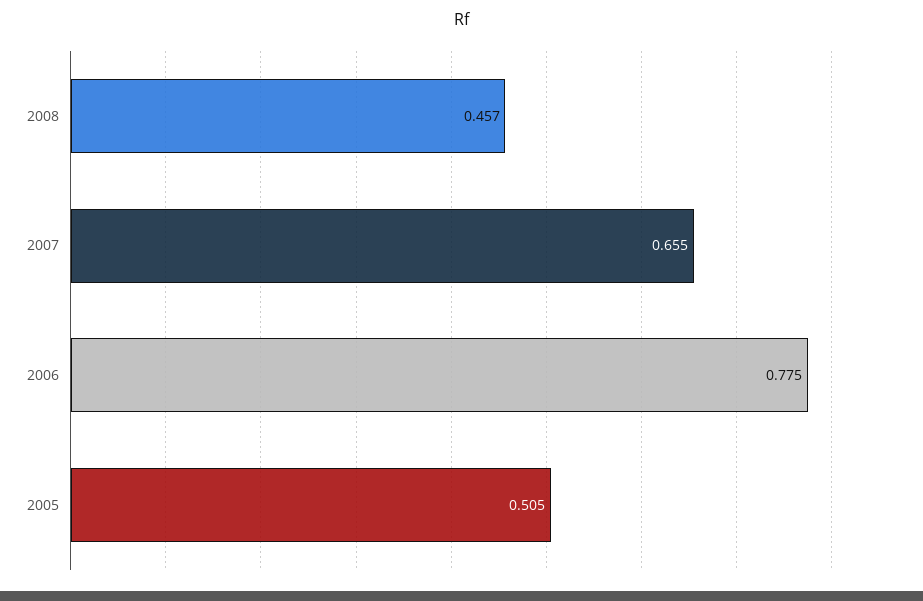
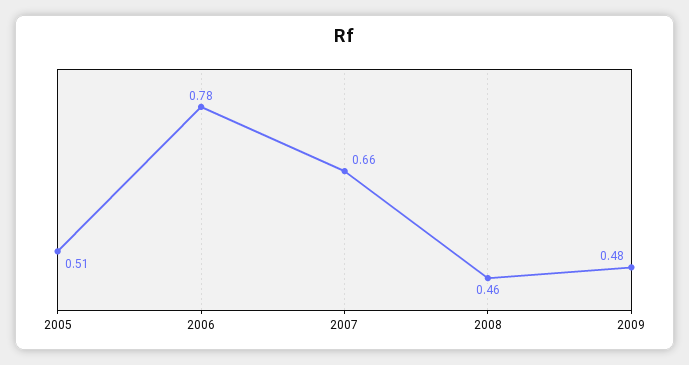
2009: none -> 0.48

